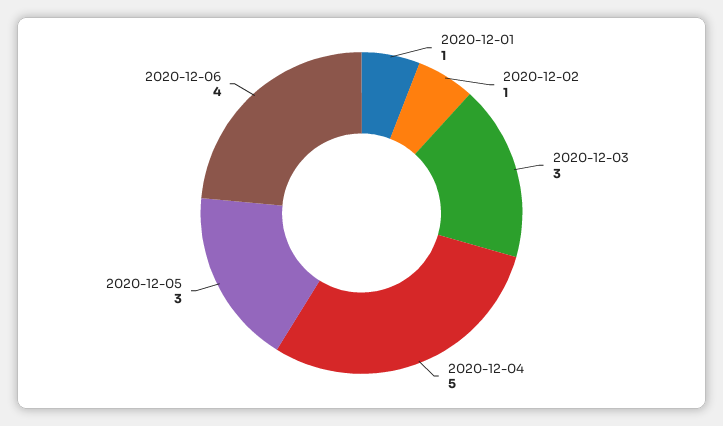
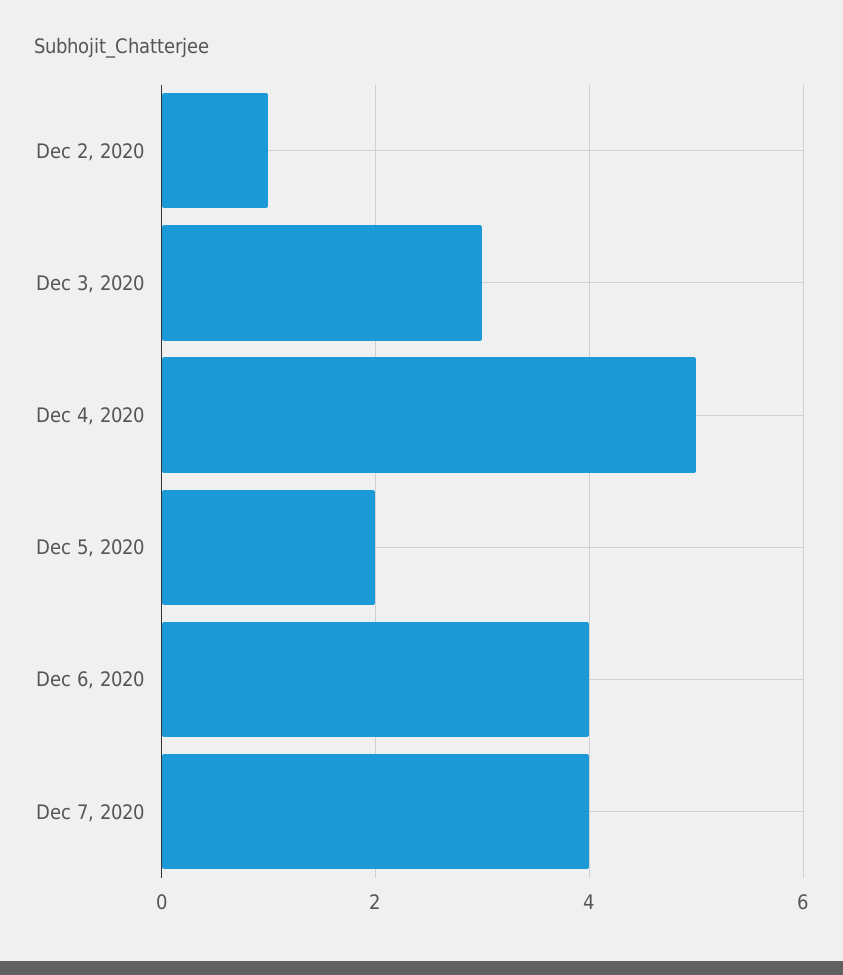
2020-12-01: 1 -> none
2020-12-05: 3 -> 2
Dec 7, 2020: none -> 4

